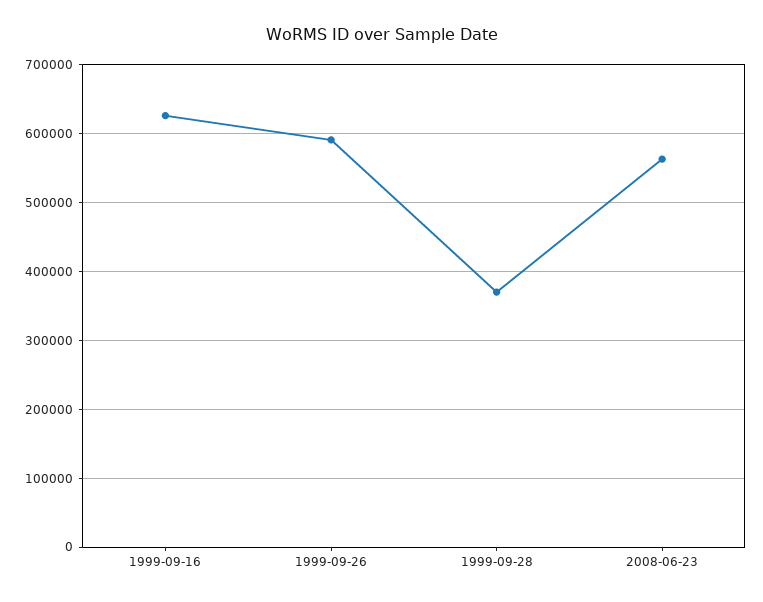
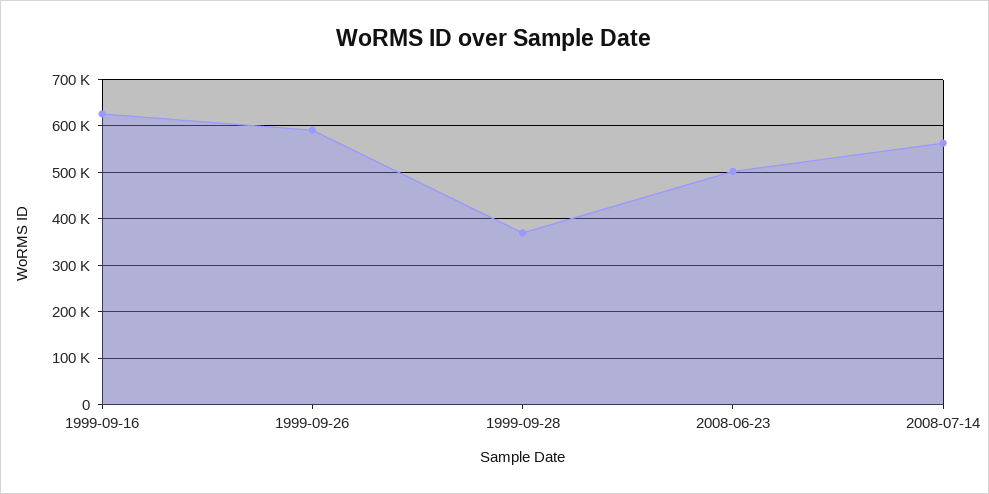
2008-06-23: 560000 -> 500000
2008-07-14: none -> 560000

